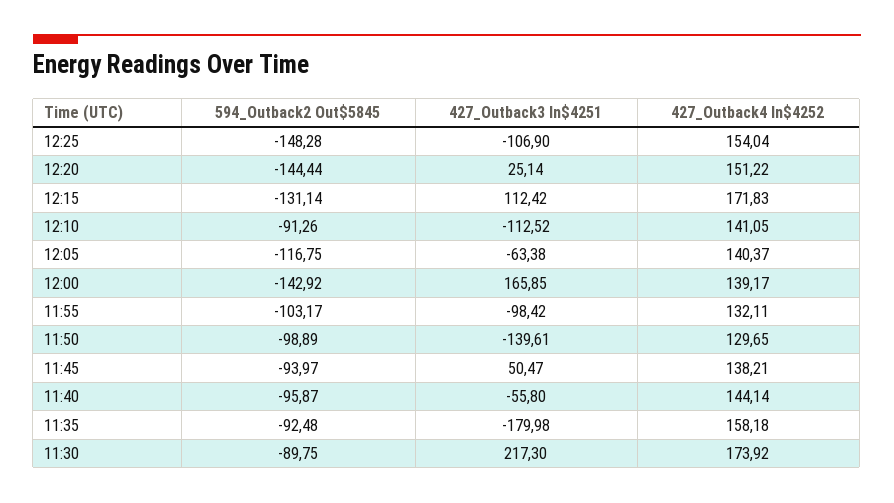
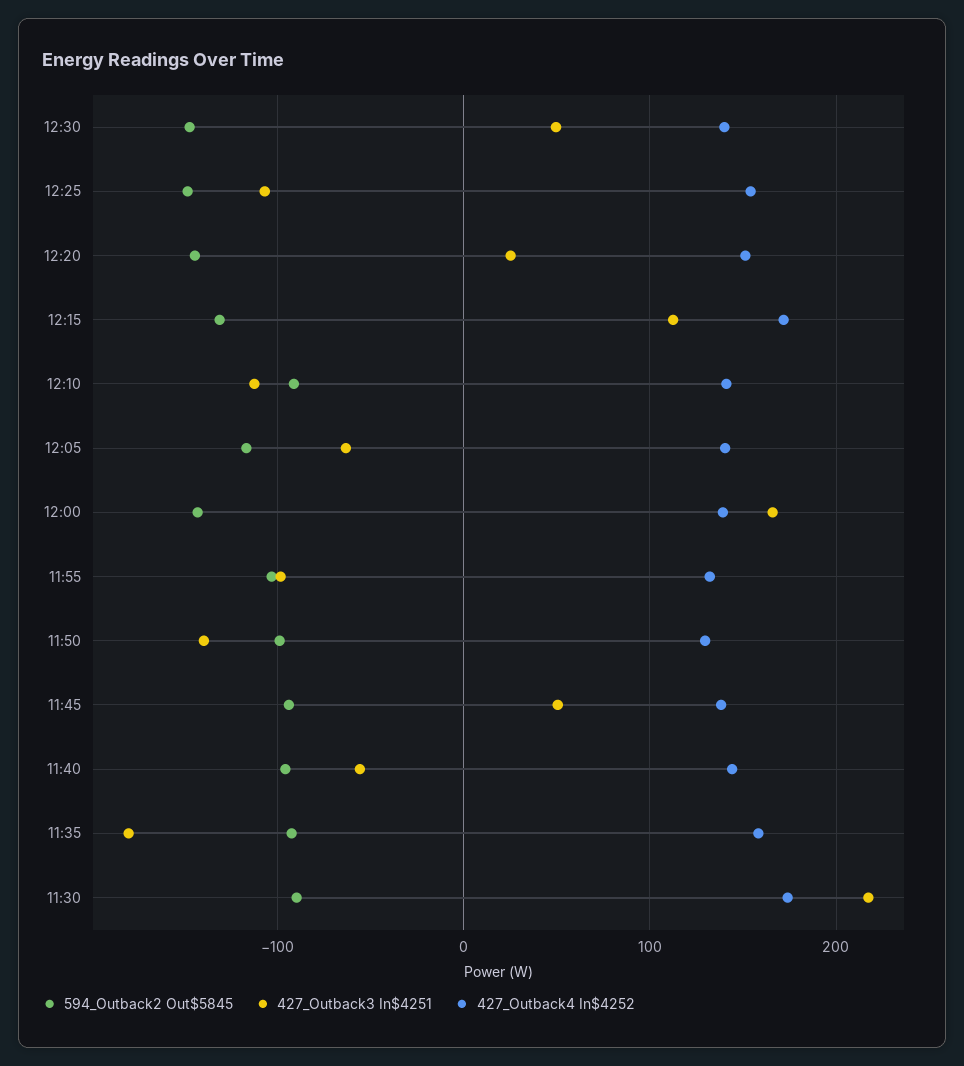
594_Outback2 Out$5845, 12:30: none -> -150
427_Outback3 In$4251, 12:30: none -> 50
427_Outback4 In$4252, 12:30: none -> 140

